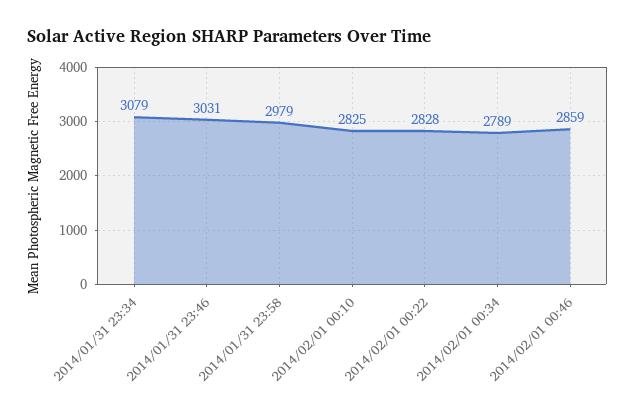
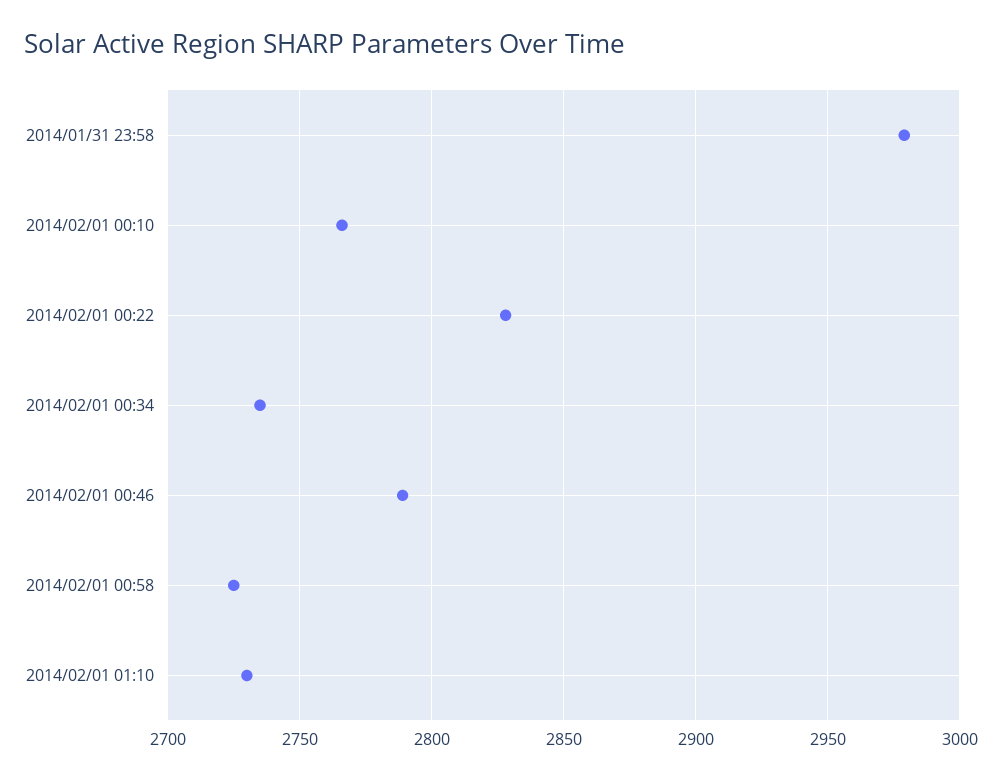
2014/01/31 23:34: 3079 -> none
2014/01/31 23:46: 3031 -> none
2014/02/01 00:10: 2825 -> 2765
2014/02/01 00:34: 2789 -> 2735
2014/02/01 00:46: 2859 -> 2790
2014/02/01 00:58: none -> 2725
2014/02/01 01:10: none -> 2730

